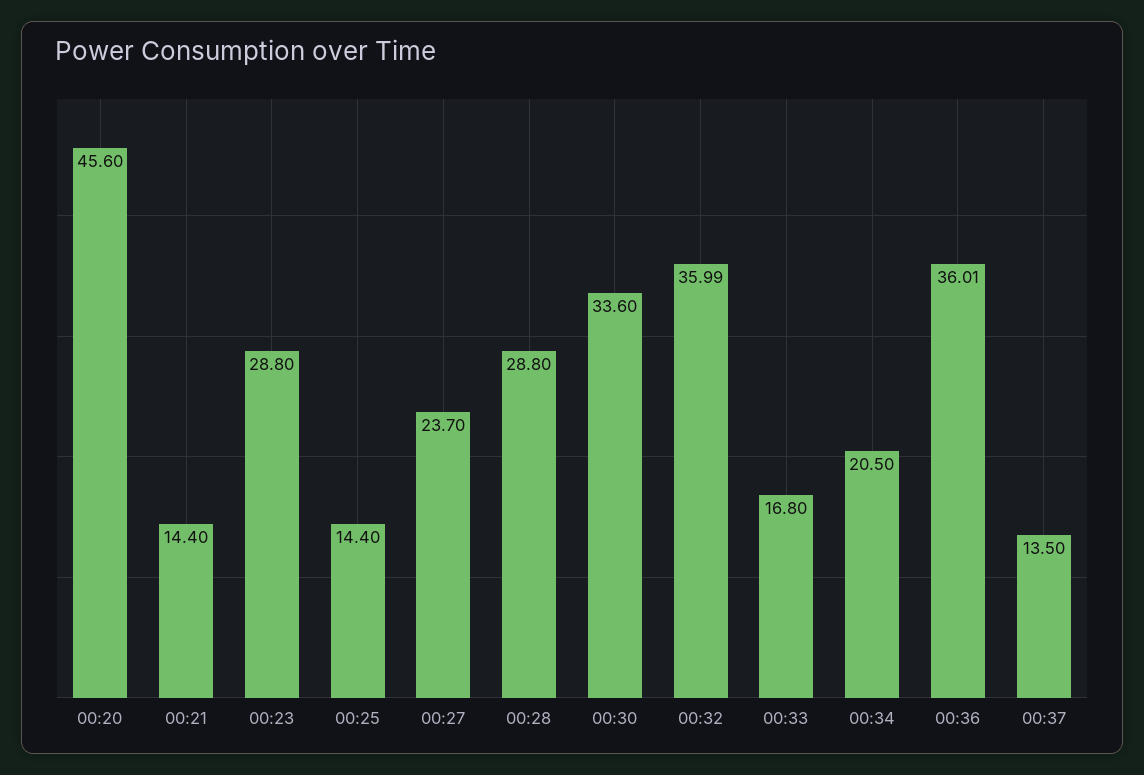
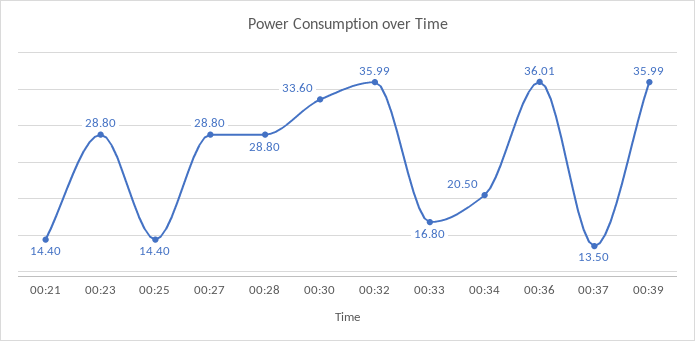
00:20: 45.6 -> none
00:27: 23.7 -> 28.8
00:39: none -> 35.99

